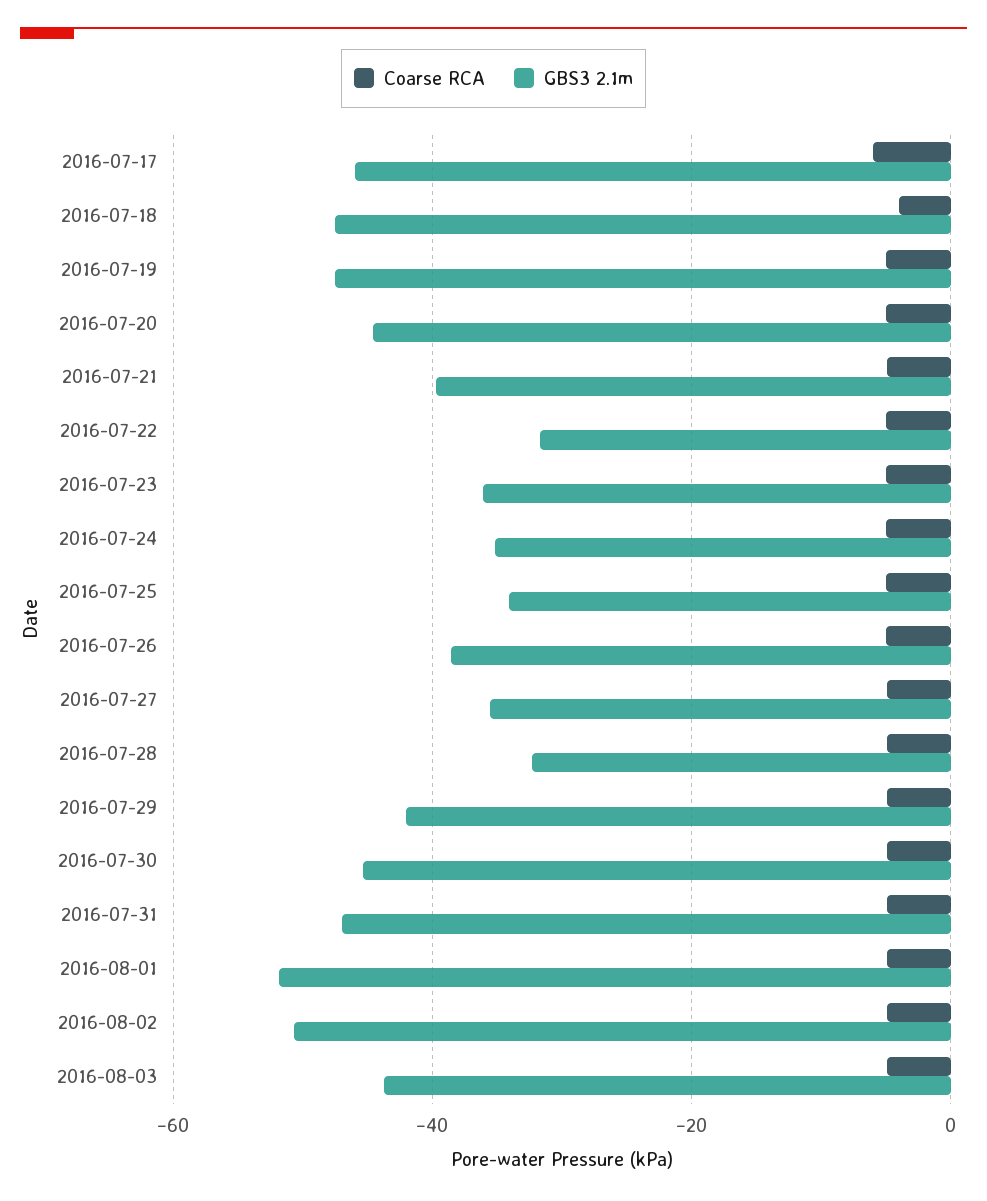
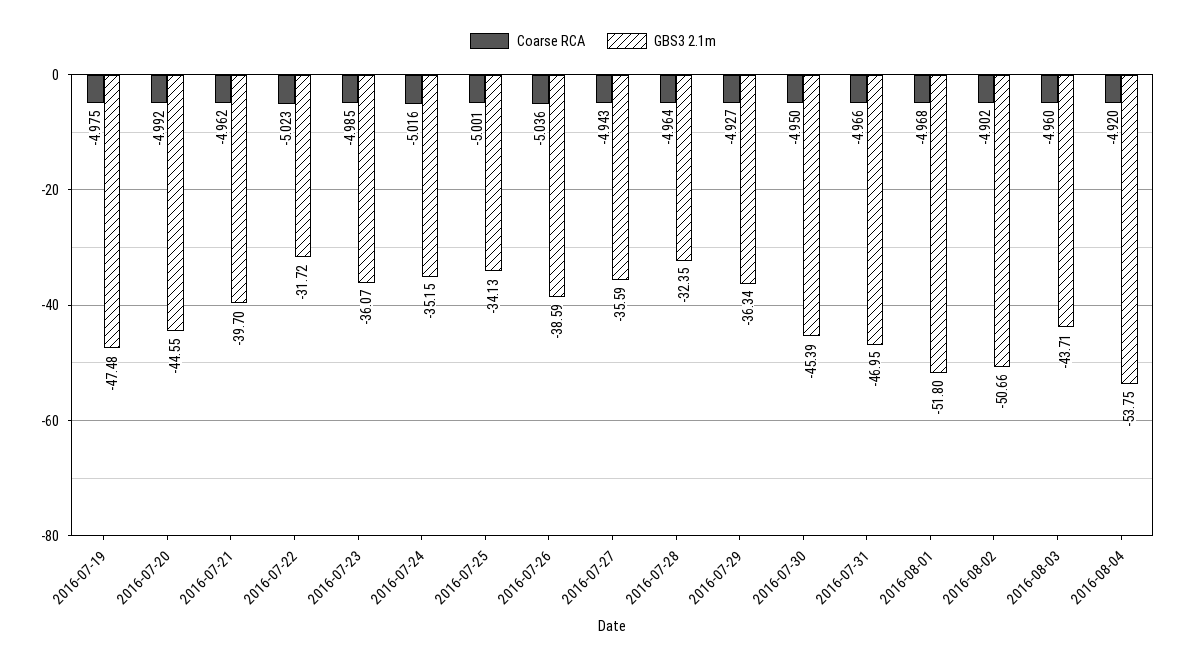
Coarse RCA, 2016-07-17: -6 -> none
GBS3 2.1m, 2016-07-17: -46 -> none
Coarse RCA, 2016-07-18: -4 -> none
GBS3 2.1m, 2016-07-18: -48 -> none
GBS3 2.1m, 2016-07-29: -42 -> -36.34
Coarse RCA, 2016-08-04: none -> -4.92
GBS3 2.1m, 2016-08-04: none -> -53.75

